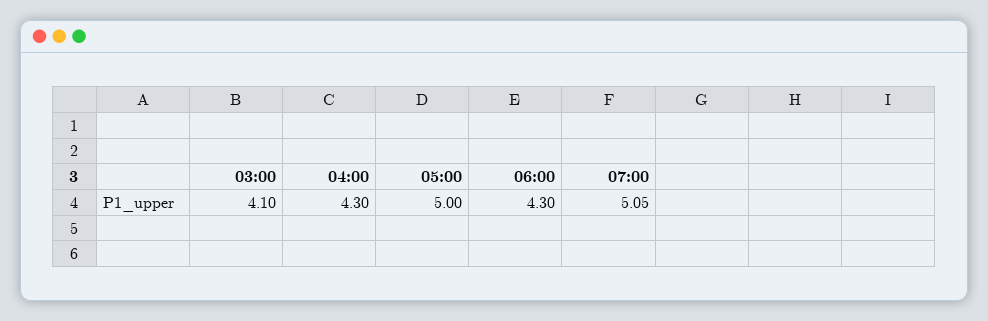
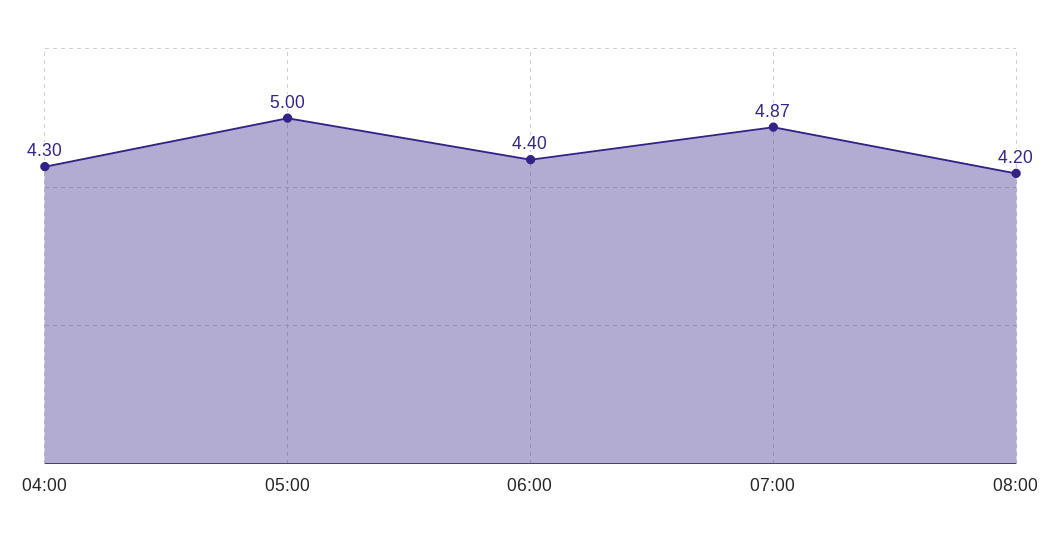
03:00: 4.1 -> none
06:00: 4.3 -> 4.4
07:00: 5.05 -> 4.87
08:00: none -> 4.2

